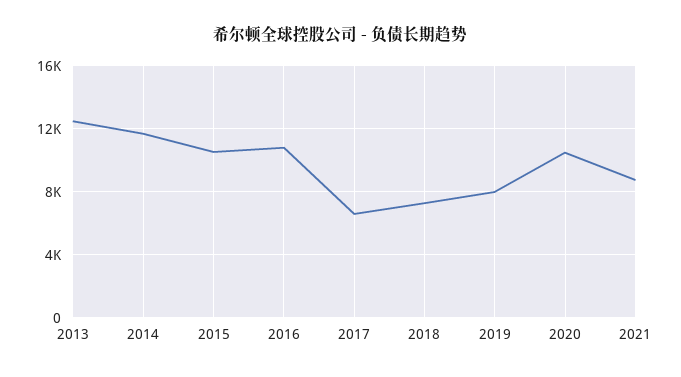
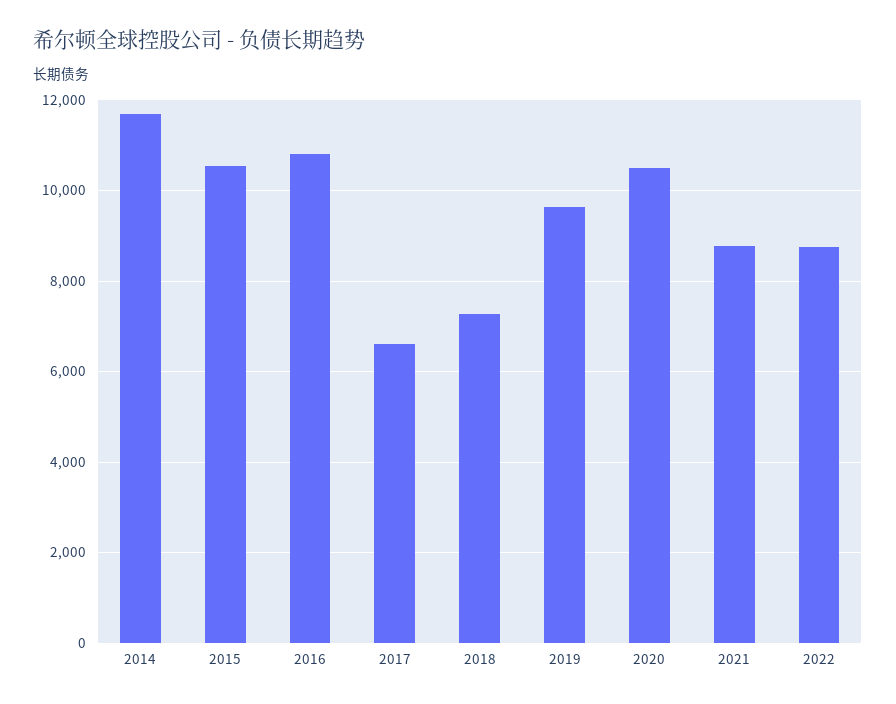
2013: 12500 -> none
2019: 8000 -> 9600
2022: none -> 8800

